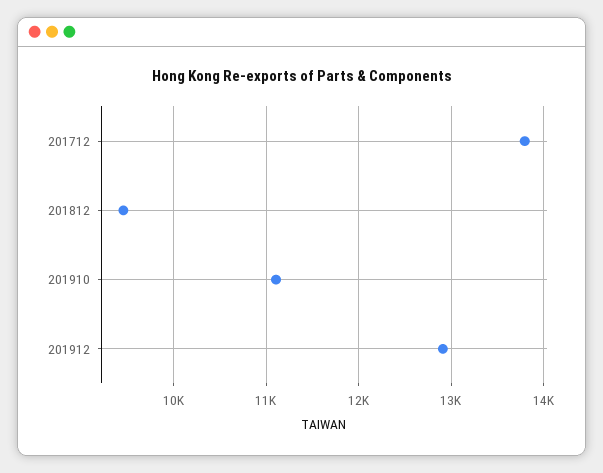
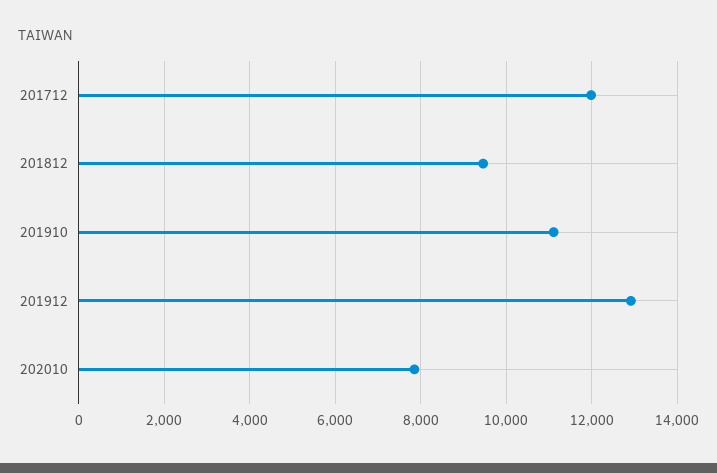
201712: 13800 -> 12000
202010: none -> 7800

